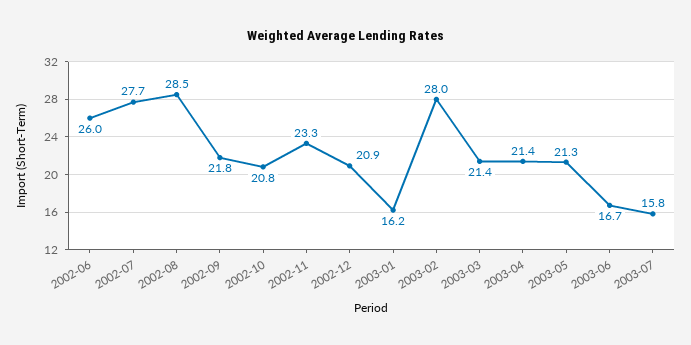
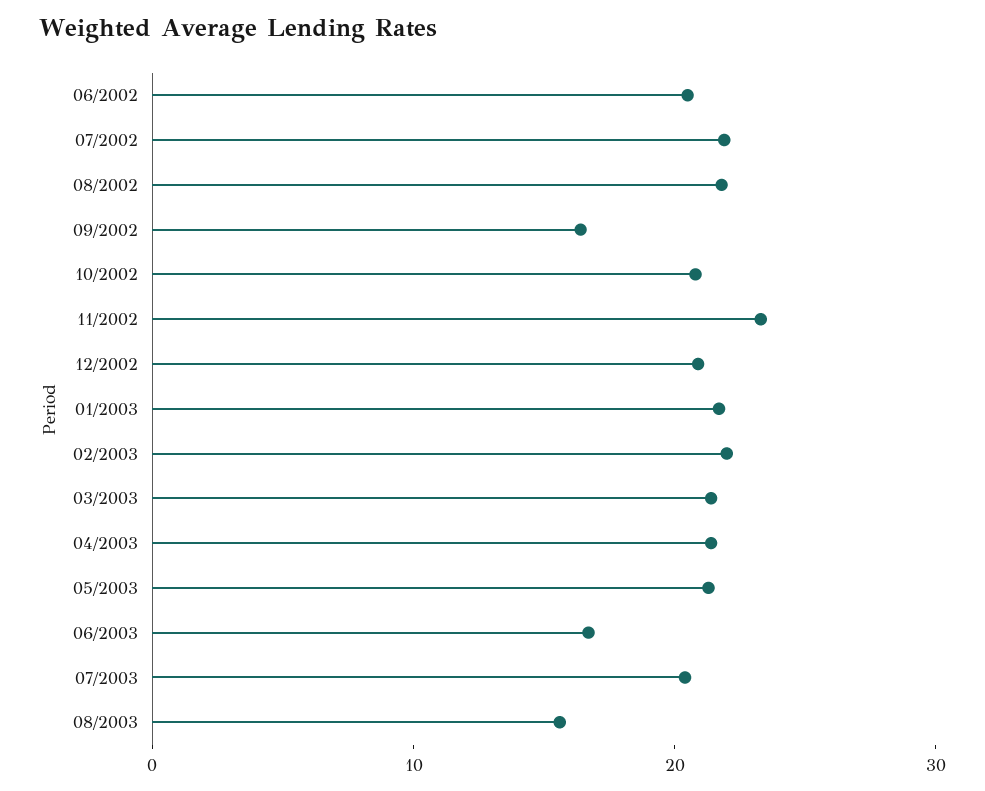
2002-06: 26 -> 20
2002-07: 27.7 -> 22
2002-08: 28.5 -> 22
2002-09: 21.8 -> 16
2003-01: 16.2 -> 22
2003-02: 28 -> 22
2003-07: 15.8 -> 20
08/2003: none -> 16

